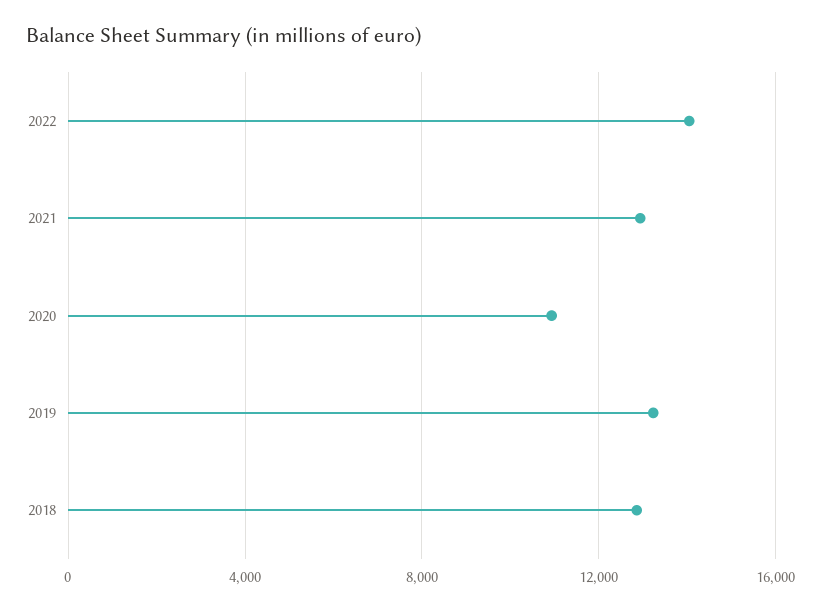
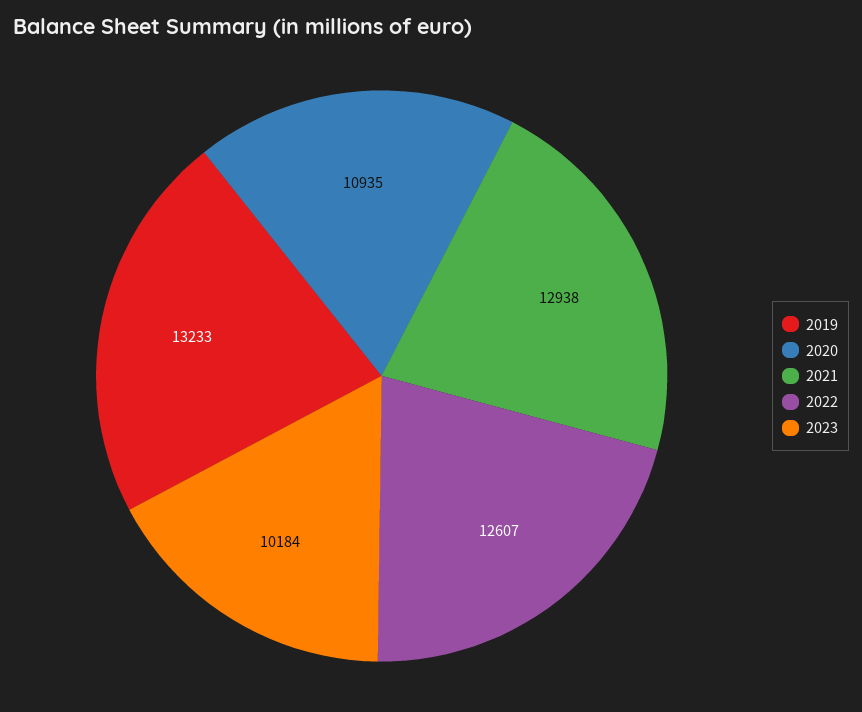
2022: 14000 -> 12607
2018: 13000 -> none
2023: none -> 10184

